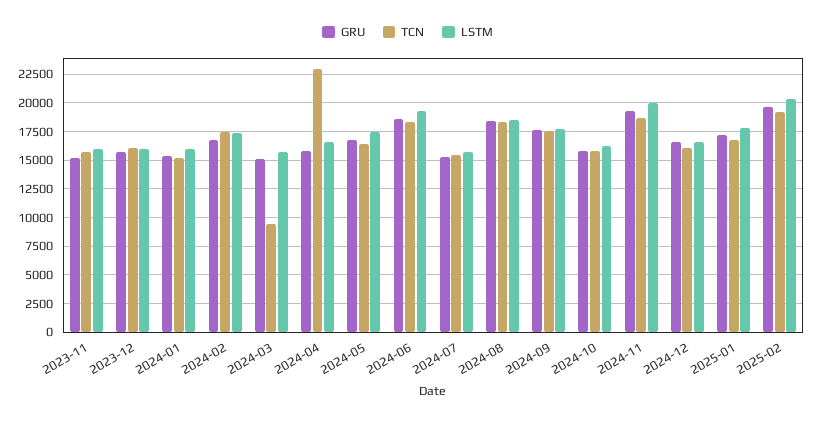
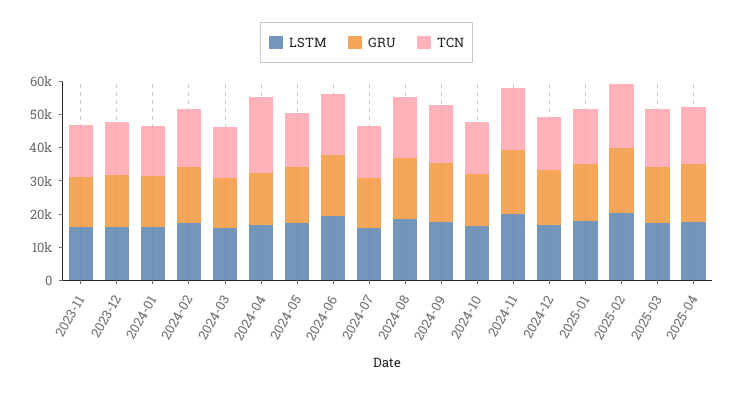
TCN, 2024-03: 10000 -> 15000
LSTM, 2025-03: none -> 17500
GRU, 2025-03: none -> 17500
TCN, 2025-03: none -> 17500
LSTM, 2025-04: none -> 17500
GRU, 2025-04: none -> 17500
TCN, 2025-04: none -> 17500

